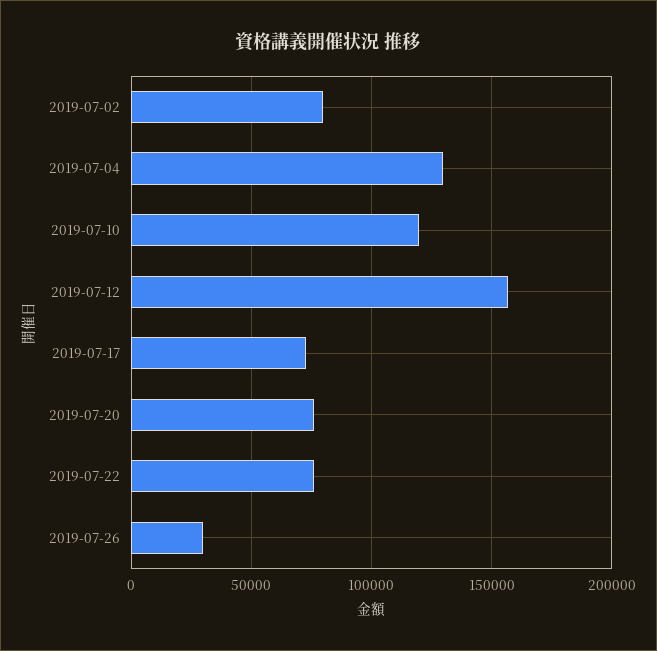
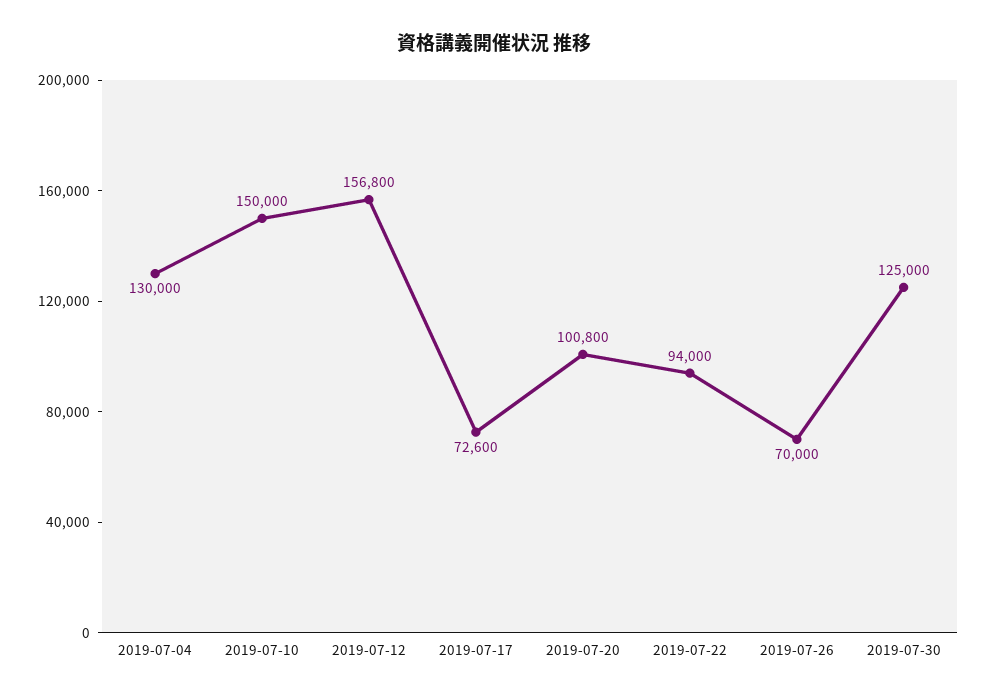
2019-07-02: 80000 -> none
2019-07-10: 120000 -> 150000
2019-07-20: 75000 -> 100800
2019-07-22: 75000 -> 94000
2019-07-26: 30000 -> 70000
2019-07-30: none -> 125000

